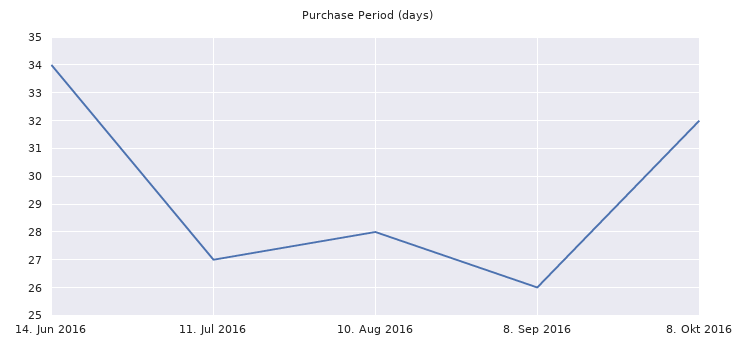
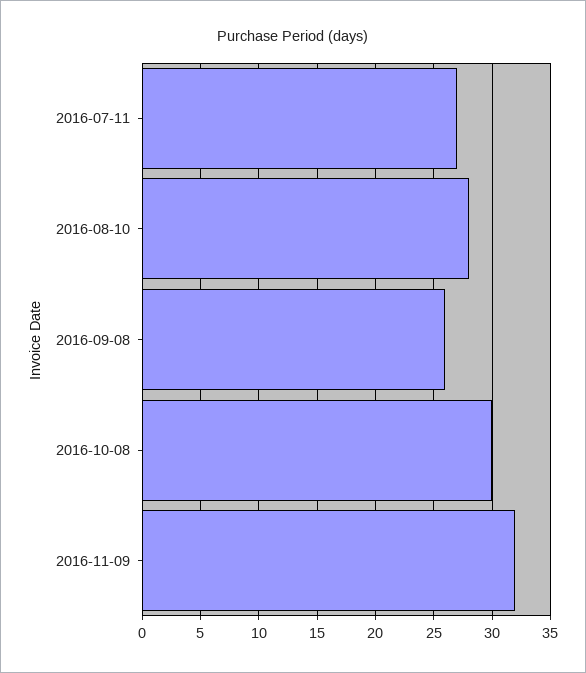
14. Jun 2016: 34 -> none
8. Okt 2016: 32 -> 30
2016-11-09: none -> 32

